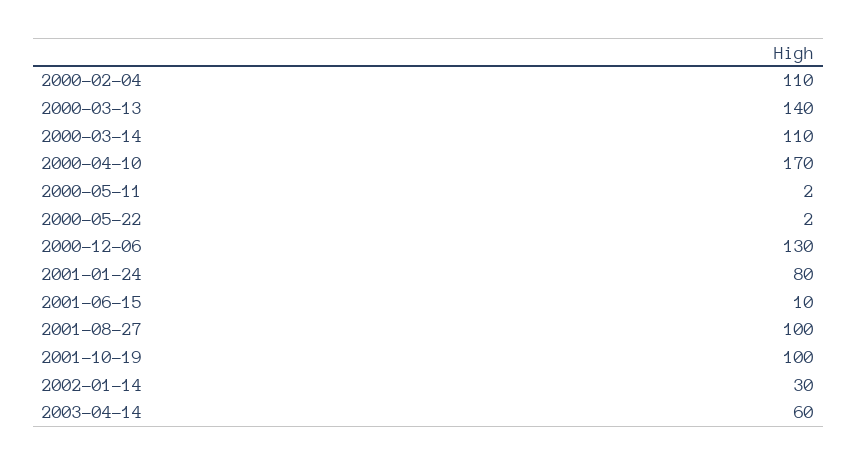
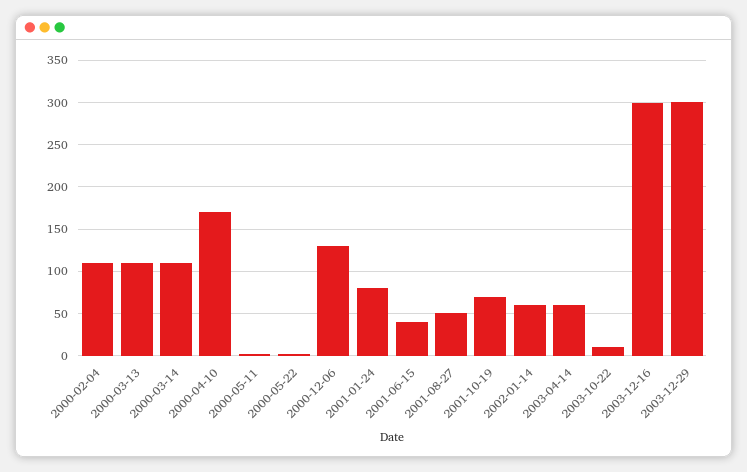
2000-03-13: 140 -> 110
2001-06-15: 10 -> 40
2001-08-27: 100 -> 50
2001-10-19: 100 -> 70
2002-01-14: 30 -> 60
2003-10-22: none -> 10
2003-12-16: none -> 300
2003-12-29: none -> 300

